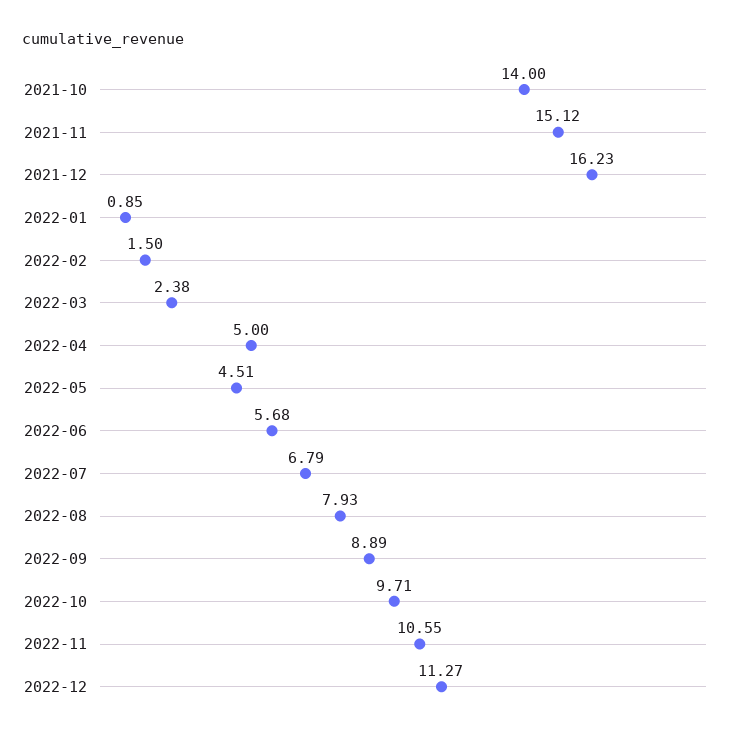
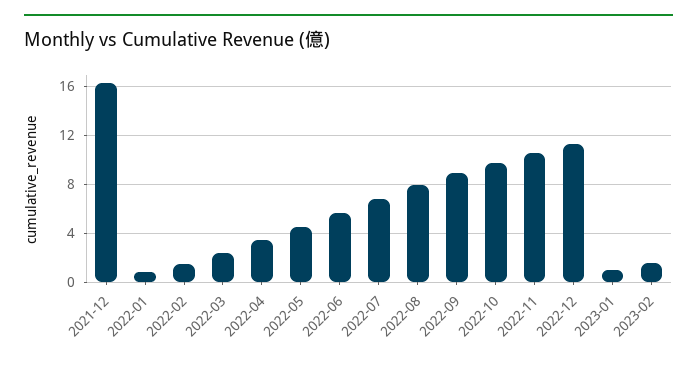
2021-10: 14 -> none
2021-11: 15.12 -> none
2022-04: 5 -> 3.5
2023-01: none -> 1
2023-02: none -> 1.5

